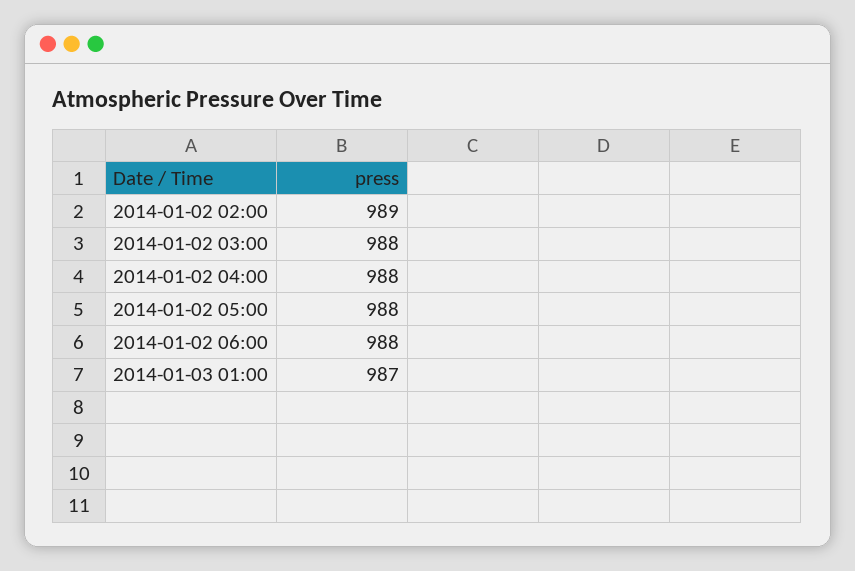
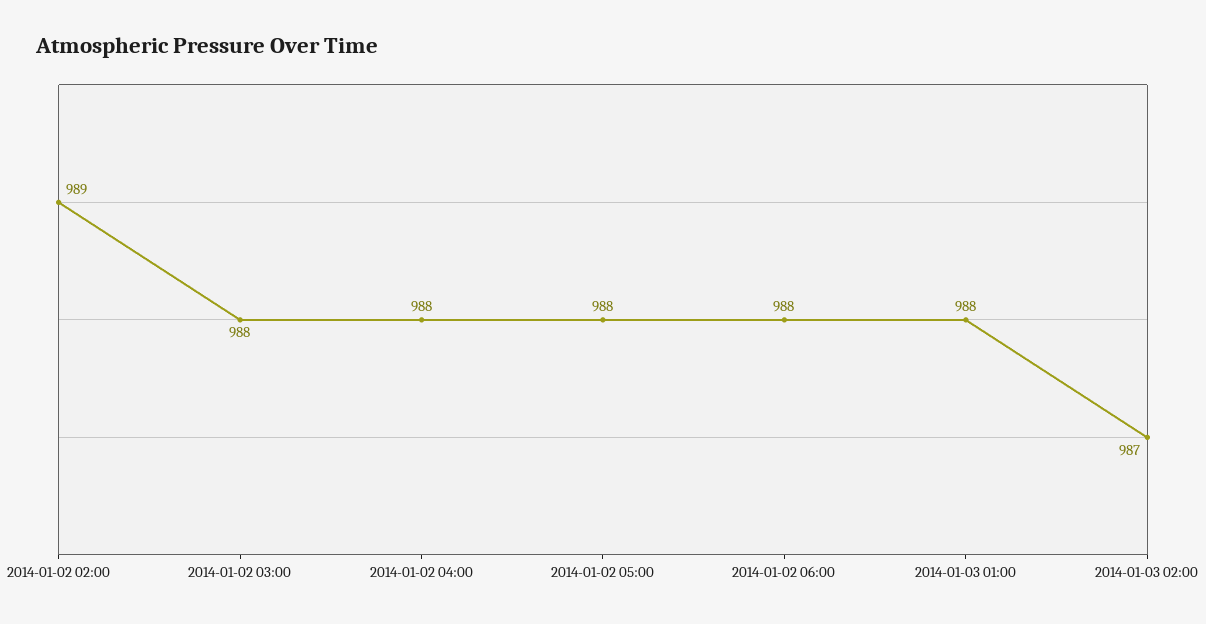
2014-01-03 01:00: 987 -> 988
2014-01-03 02:00: none -> 987

